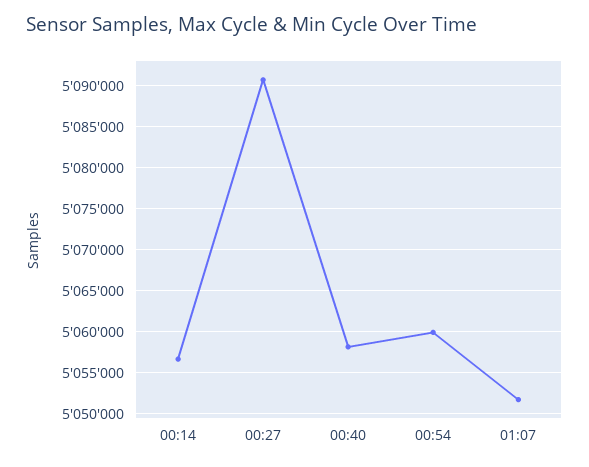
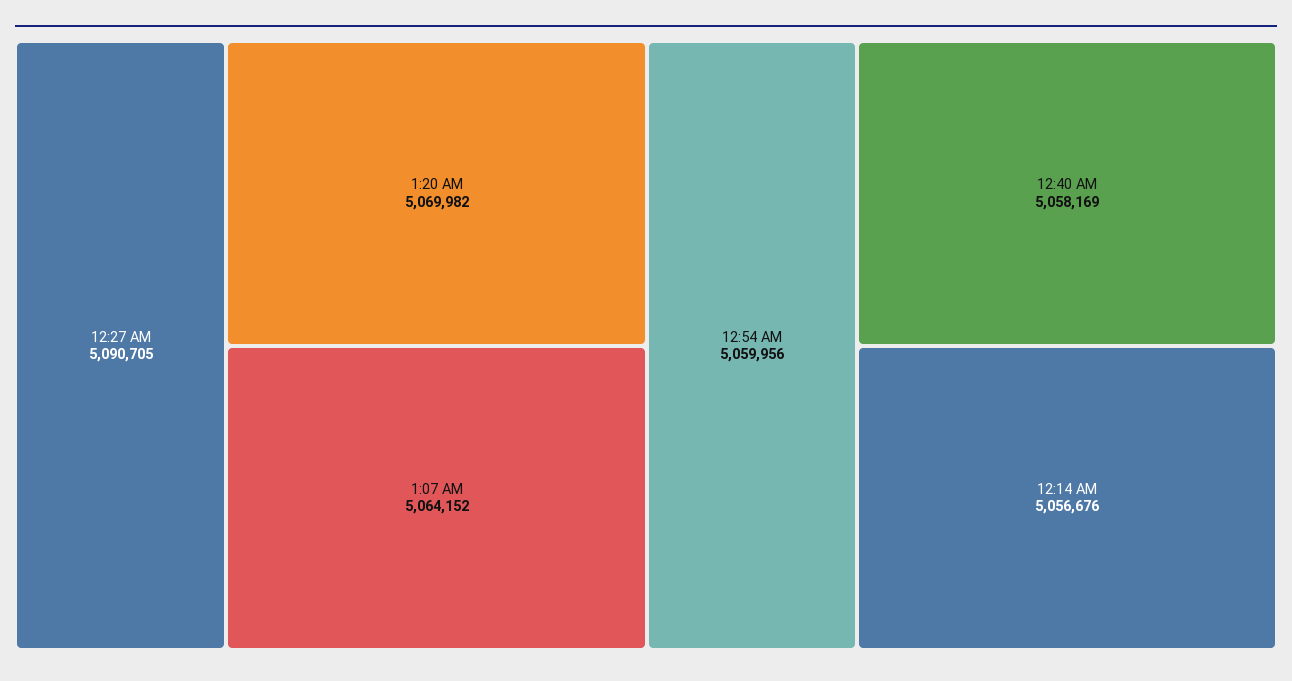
01:07: 5052000 -> 5064152
1:20 AM: none -> 5069982

